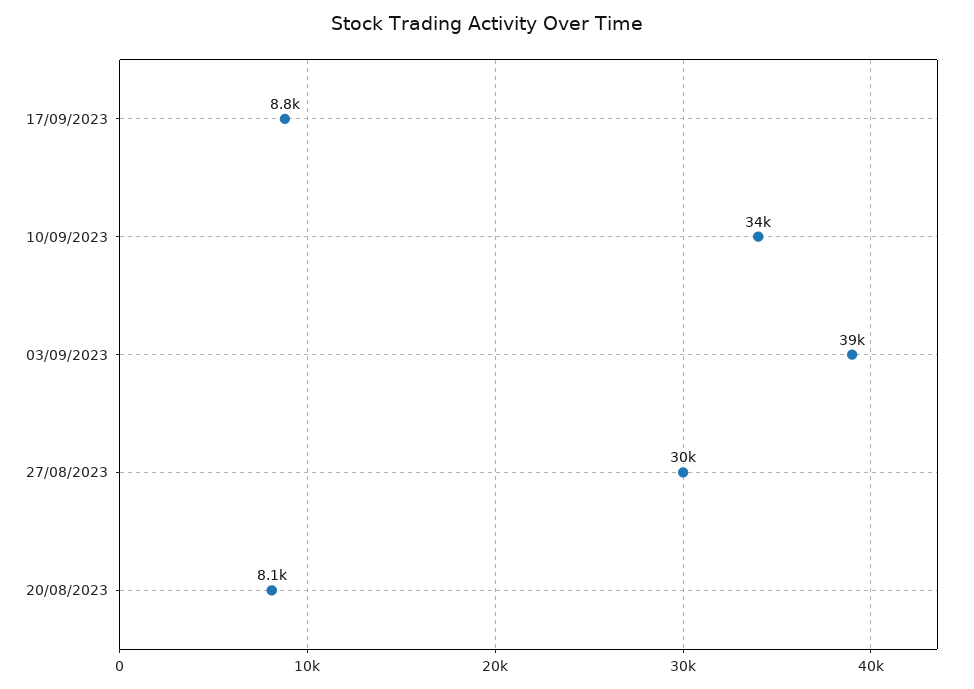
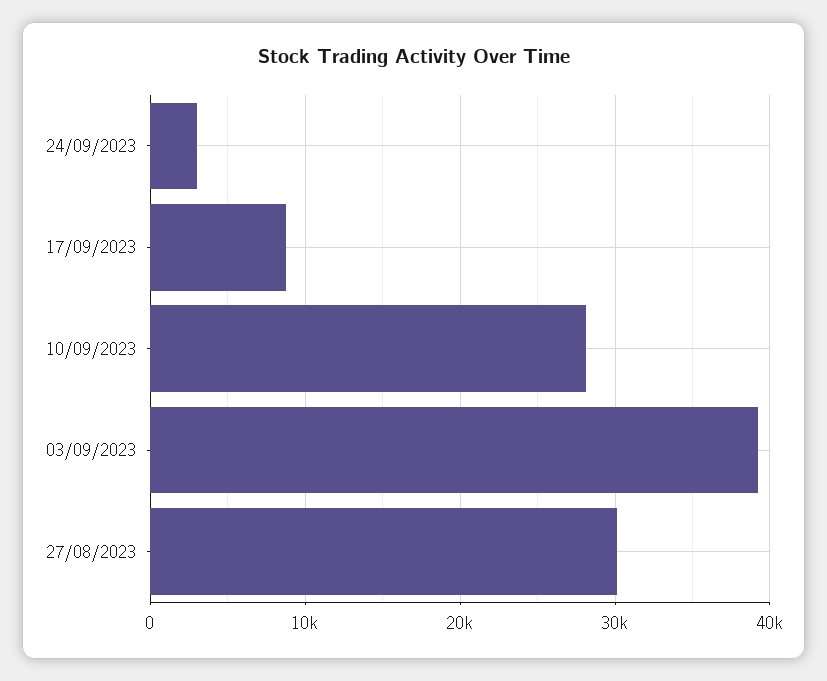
10/09/2023: 34000 -> 28000
20/08/2023: 8100 -> none
24/09/2023: none -> 3000

